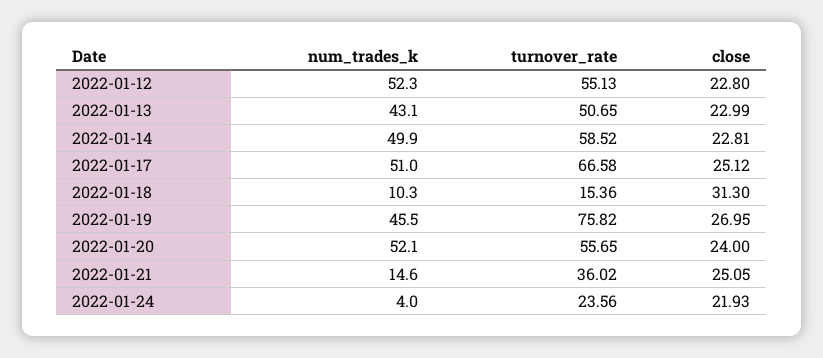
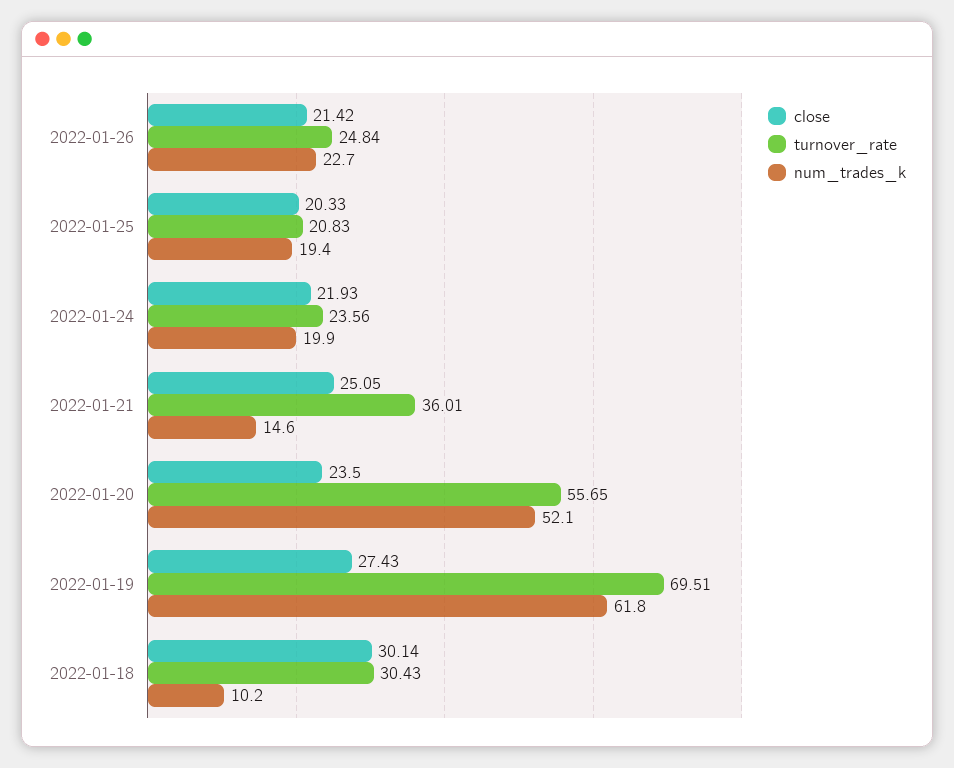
num_trades_k, 2022-01-12: 52.3 -> none
turnover_rate, 2022-01-12: 55.13 -> none
close, 2022-01-12: 22.8 -> none
num_trades_k, 2022-01-13: 43.1 -> none
turnover_rate, 2022-01-13: 50.65 -> none
close, 2022-01-13: 22.99 -> none
num_trades_k, 2022-01-14: 49.9 -> none
turnover_rate, 2022-01-14: 58.52 -> none
close, 2022-01-14: 22.81 -> none
num_trades_k, 2022-01-17: 51 -> none
turnover_rate, 2022-01-17: 66.58 -> none
close, 2022-01-17: 25.12 -> none
num_trades_k, 2022-01-18: 10.3 -> 10.2
turnover_rate, 2022-01-18: 15.36 -> 30.43
close, 2022-01-18: 31.3 -> 30.14
num_trades_k, 2022-01-19: 45.5 -> 61.8
turnover_rate, 2022-01-19: 75.82 -> 69.51
close, 2022-01-19: 26.95 -> 27.43
close, 2022-01-20: 24 -> 23.5
turnover_rate, 2022-01-21: 36.02 -> 36.01
num_trades_k, 2022-01-24: 4 -> 19.9
close, 2022-01-26: none -> 21.42
turnover_rate, 2022-01-26: none -> 24.84
num_trades_k, 2022-01-26: none -> 22.7
close, 2022-01-25: none -> 20.33
turnover_rate, 2022-01-25: none -> 20.83
num_trades_k, 2022-01-25: none -> 19.4

